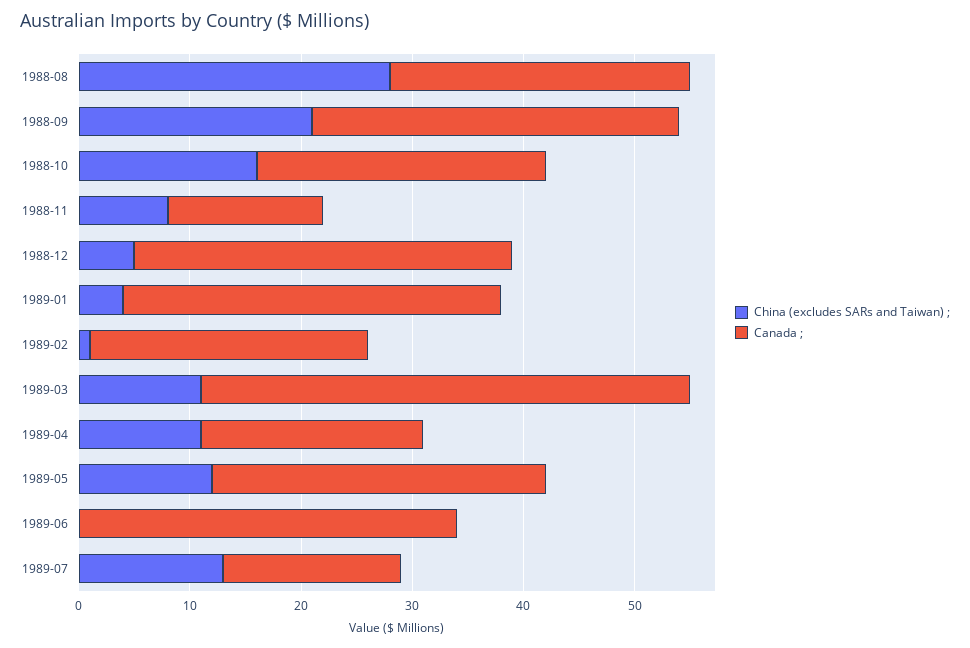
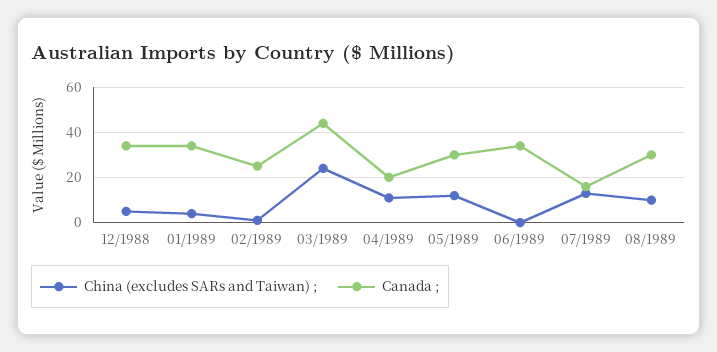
China (excludes SARs and Taiwan) ;, 1988-08: 28 -> none
Canada ;, 1988-08: 27 -> none
China (excludes SARs and Taiwan) ;, 1988-09: 21 -> none
Canada ;, 1988-09: 33 -> none
China (excludes SARs and Taiwan) ;, 1988-10: 16 -> none
Canada ;, 1988-10: 26 -> none
China (excludes SARs and Taiwan) ;, 1988-11: 8 -> none
Canada ;, 1988-11: 14 -> none
China (excludes SARs and Taiwan) ;, 1989-03: 11 -> 25
China (excludes SARs and Taiwan) ;, 08/1989: none -> 10
Canada ;, 08/1989: none -> 30

